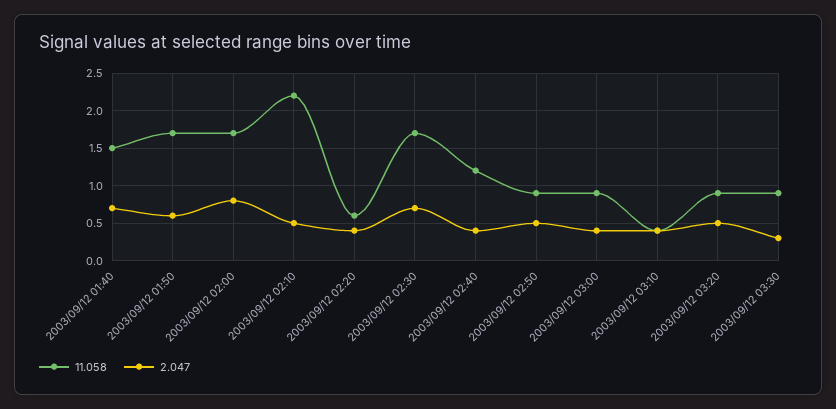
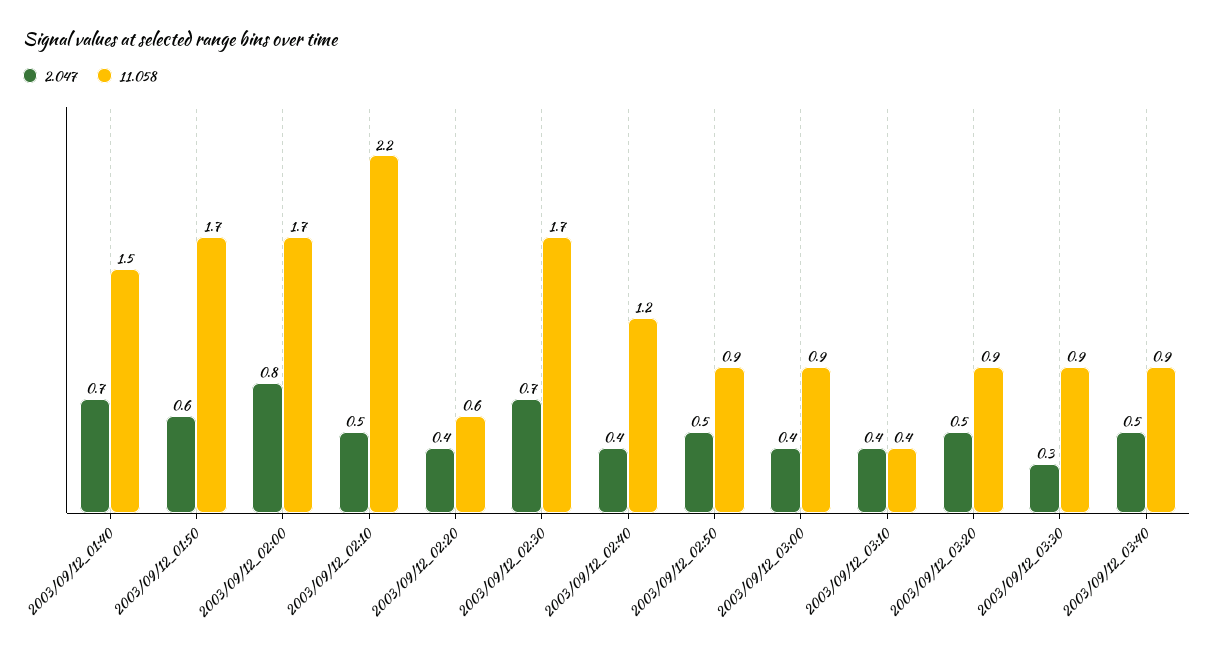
2.047, 2003/09/12_03:40: none -> 0.5
11.058, 2003/09/12_03:40: none -> 0.9

